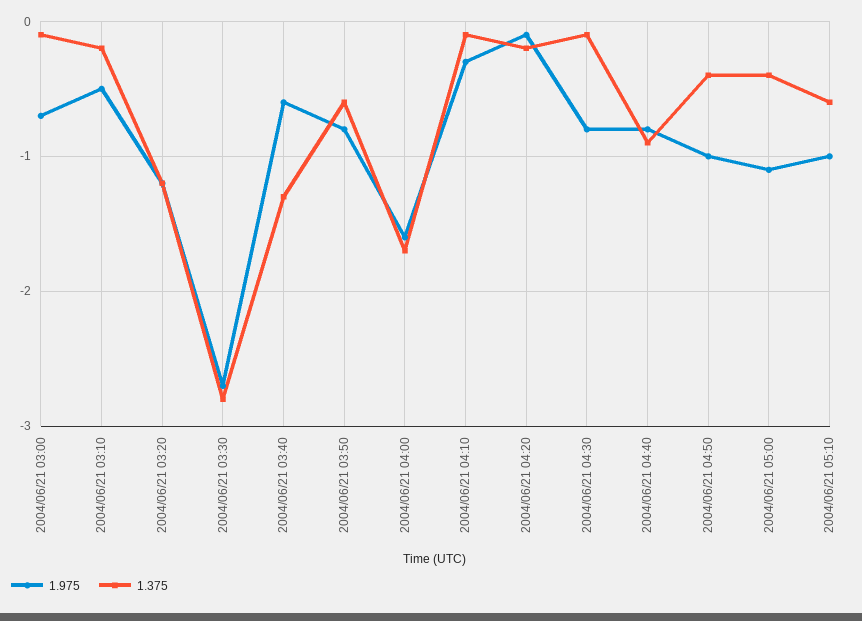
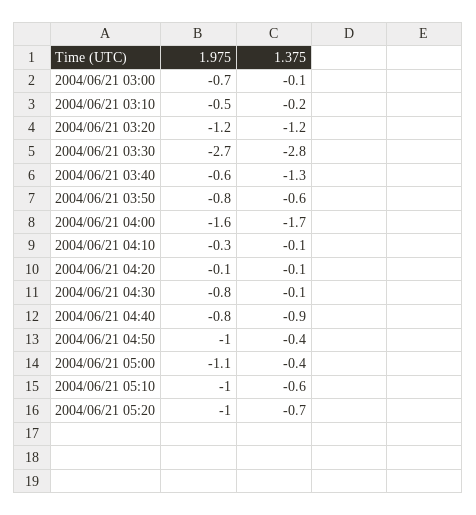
1.375, 2004/06/21 04:20: -0.2 -> -0.1
1.975, 2004/06/21 05:20: none -> -1
1.375, 2004/06/21 05:20: none -> -0.7

